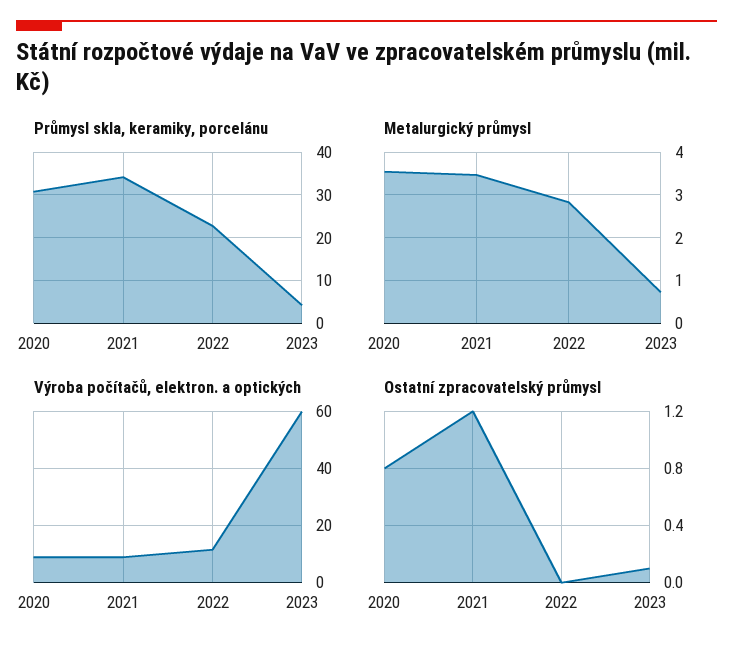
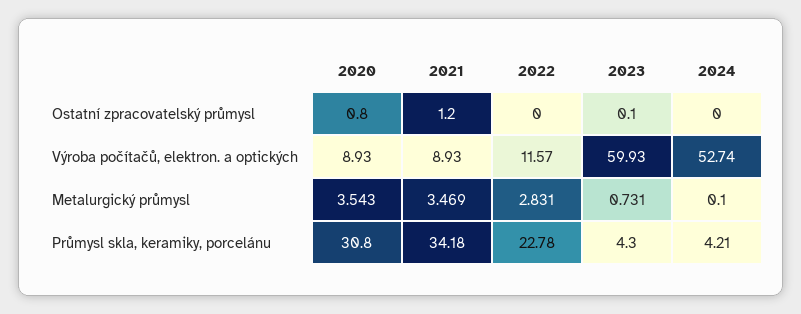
Ostatní zpracovatelský průmysl, 2024: none -> 0
Výroba počítačů, elektron. a optických, 2024: none -> 52.74
Metalurgický průmysl, 2024: none -> 0.1
Průmysl skla, keramiky, porcelánu, 2024: none -> 4.21

